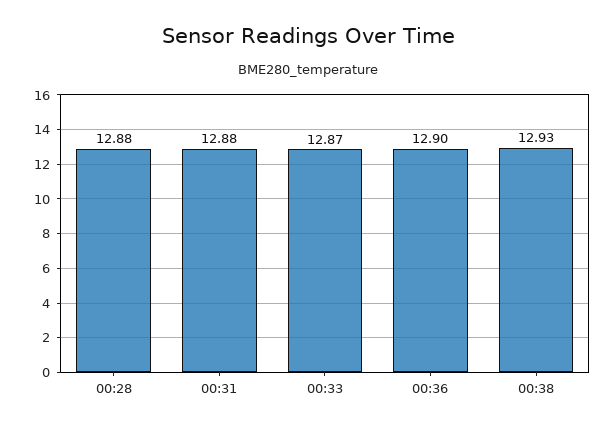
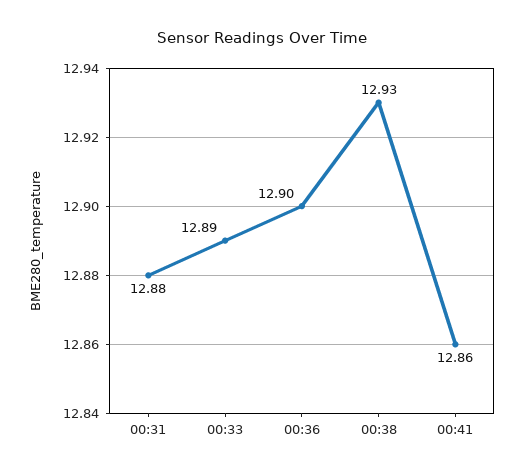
00:28: 12.88 -> none
00:33: 12.87 -> 12.89
00:41: none -> 12.86

